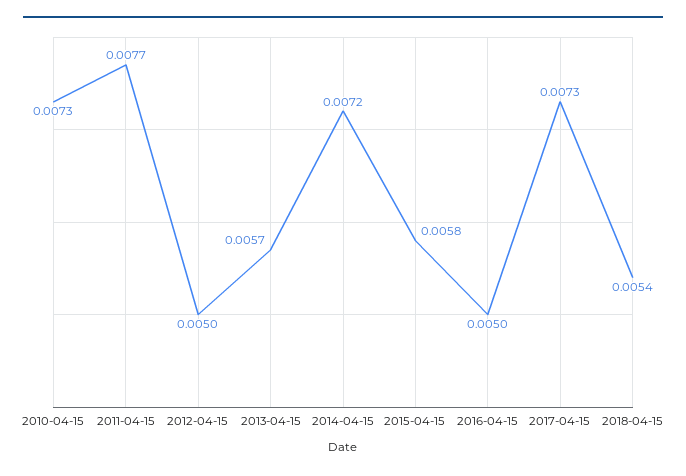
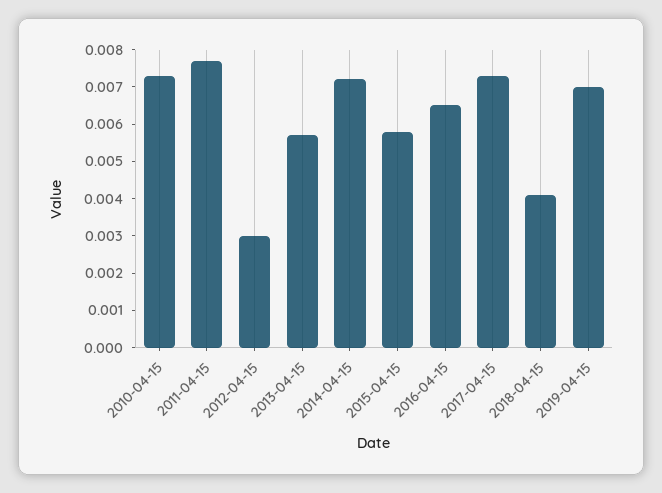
2012-04-15: 0.005 -> 0.003
2016-04-15: 0.005 -> 0.0065
2018-04-15: 0.0054 -> 0.004
2019-04-15: none -> 0.007

